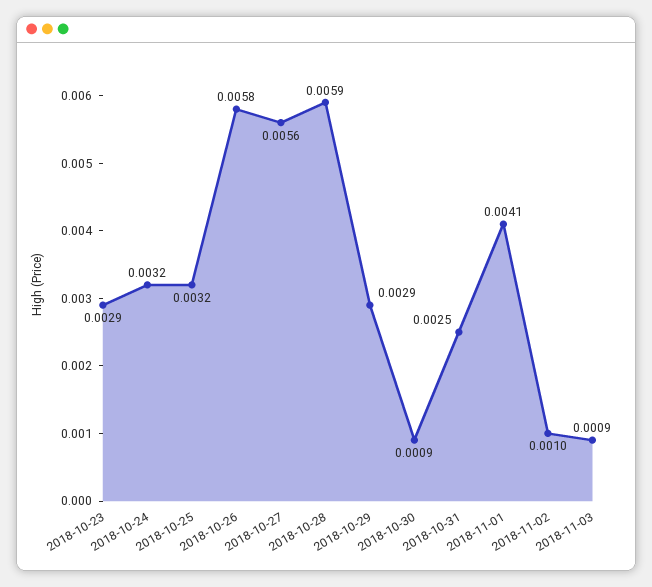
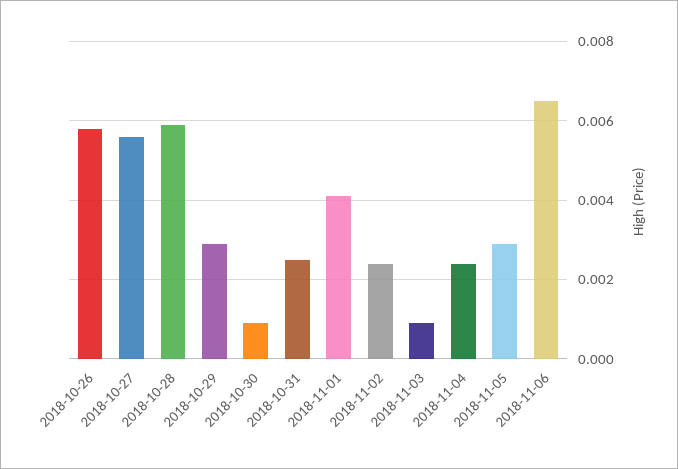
2018-10-23: 0.0029 -> none
2018-10-24: 0.0032 -> none
2018-10-25: 0.0032 -> none
2018-11-02: 0.001 -> 0.0025
2018-11-04: none -> 0.0025
2018-11-05: none -> 0.003
2018-11-06: none -> 0.0065

